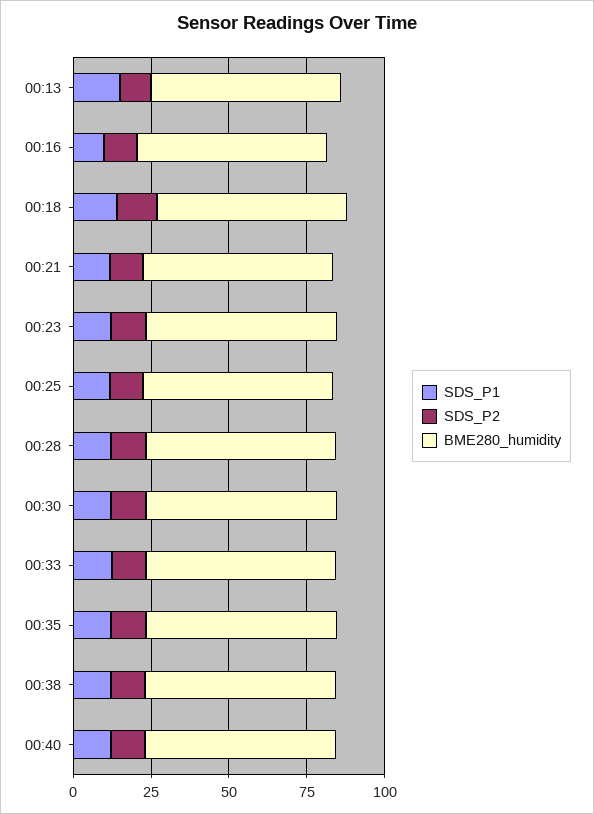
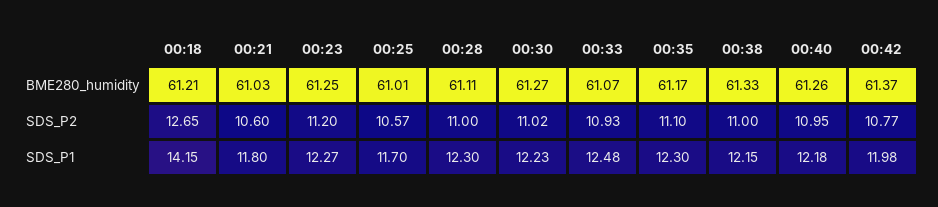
SDS_P1, 00:13: 15 -> none
SDS_P2, 00:13: 10 -> none
BME280_humidity, 00:13: 60 -> none
SDS_P1, 00:16: 10 -> none
SDS_P2, 00:16: 10 -> none
BME280_humidity, 00:16: 60 -> none
BME280_humidity, 00:42: none -> 61.37
SDS_P2, 00:42: none -> 10.77
SDS_P1, 00:42: none -> 11.98

